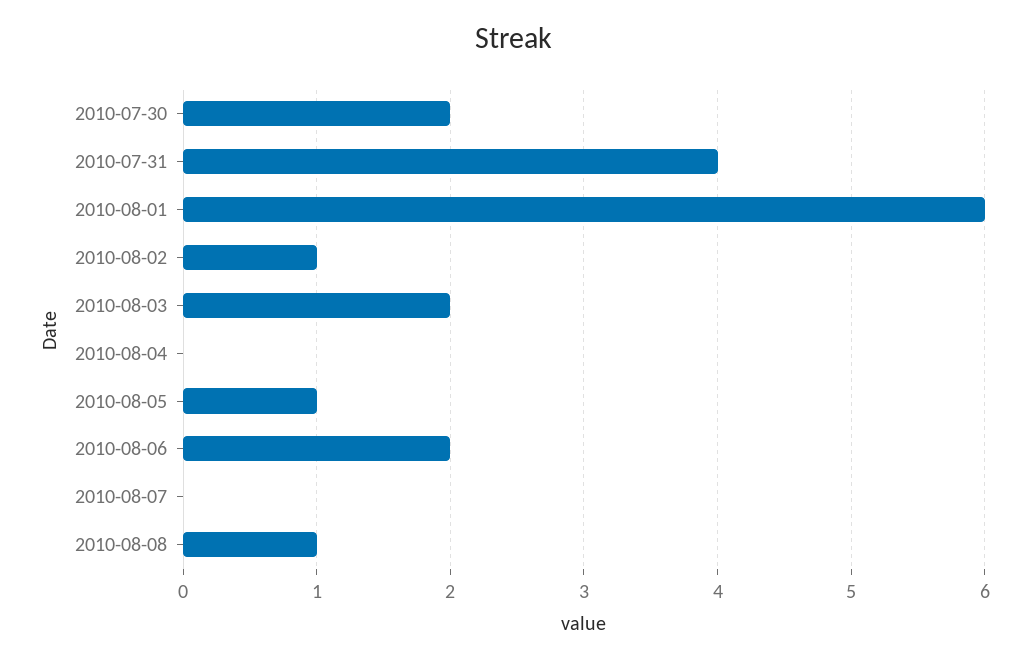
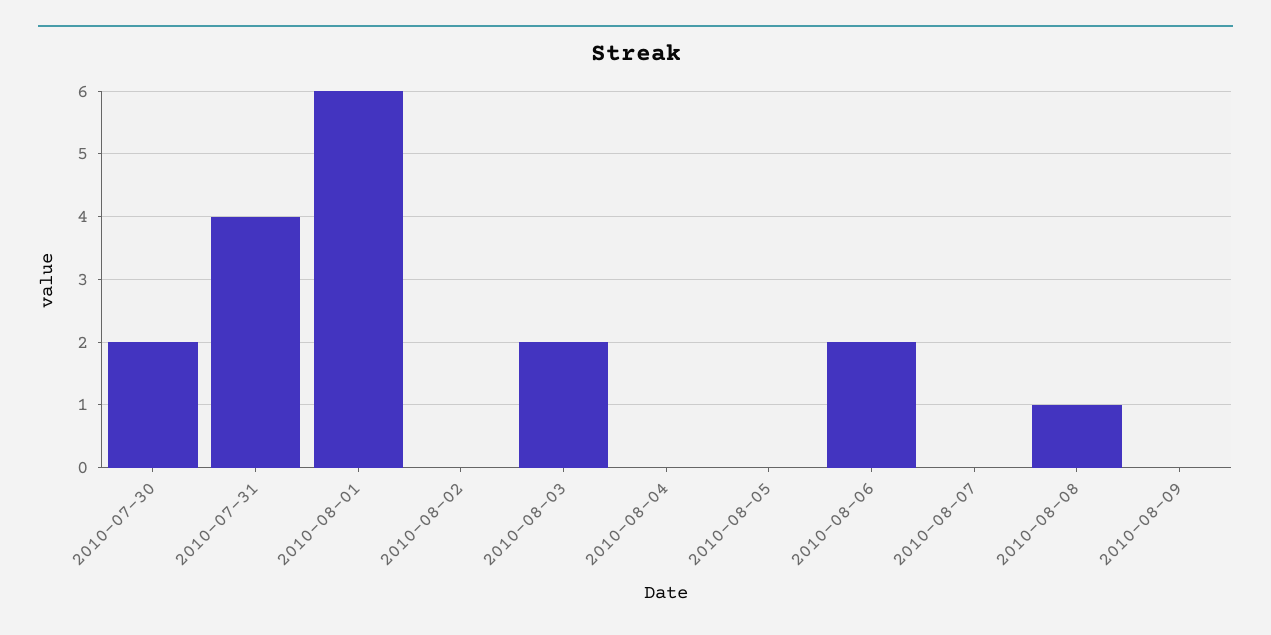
2010-08-02: 1 -> 0
2010-08-05: 1 -> 0
2010-08-09: none -> 0

